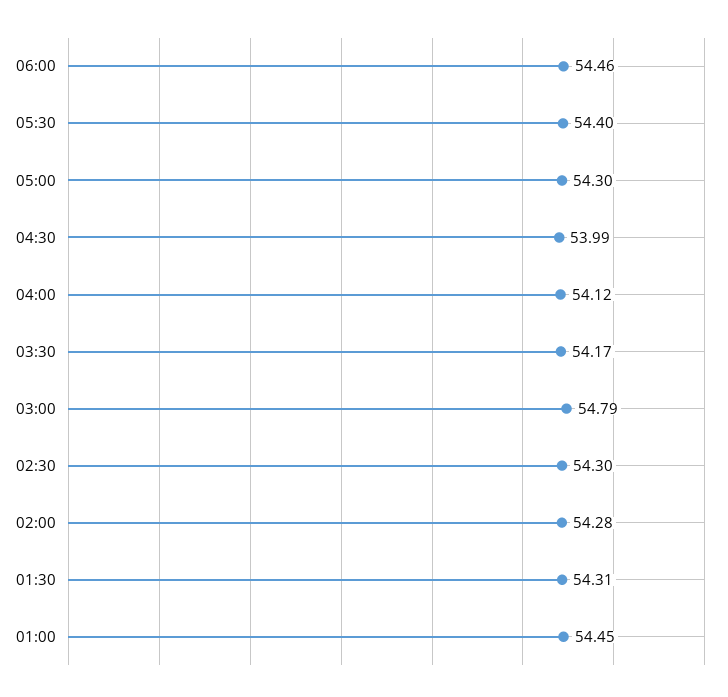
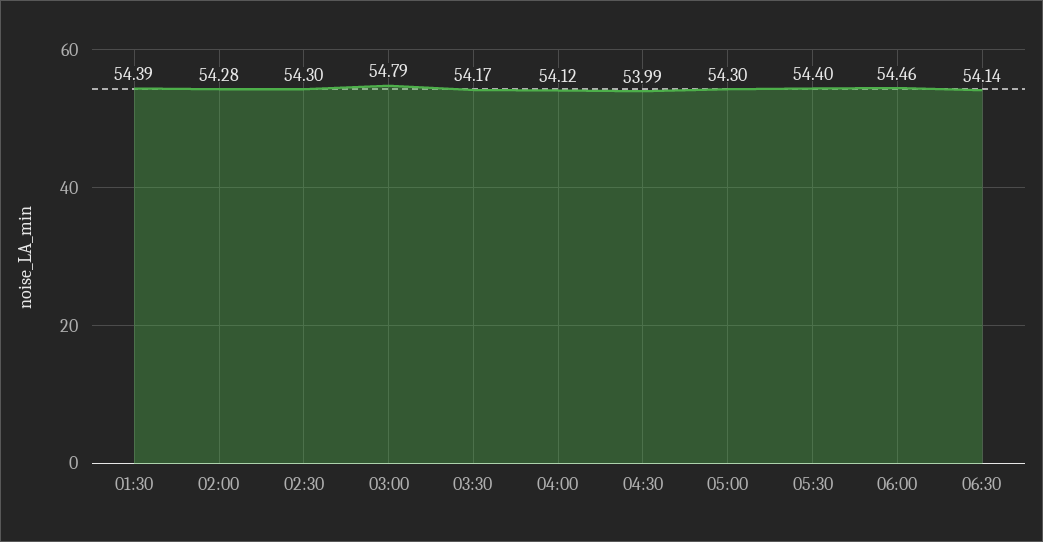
01:30: 54.31 -> 54.39
01:00: 54.45 -> none
06:30: none -> 54.14

